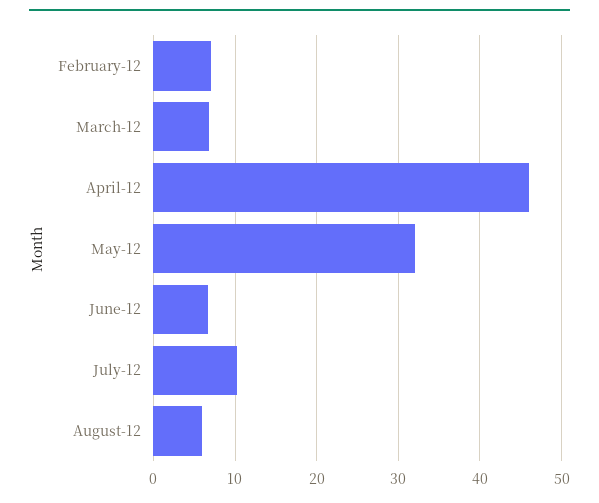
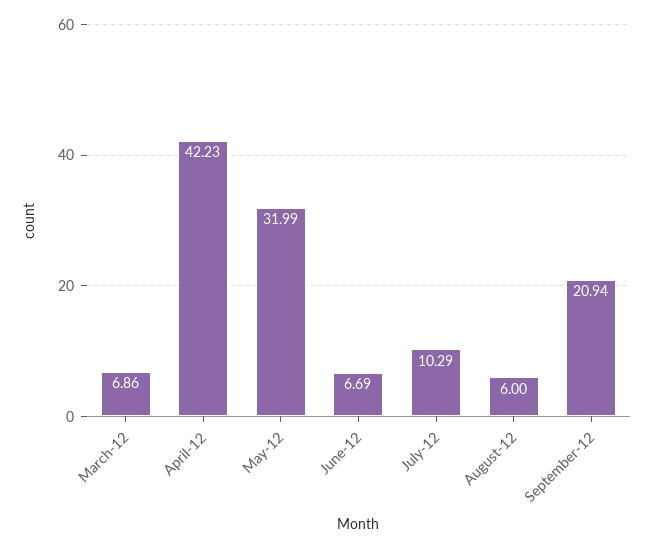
February-12: 7 -> none
April-12: 46 -> 42.23
September-12: none -> 20.94

